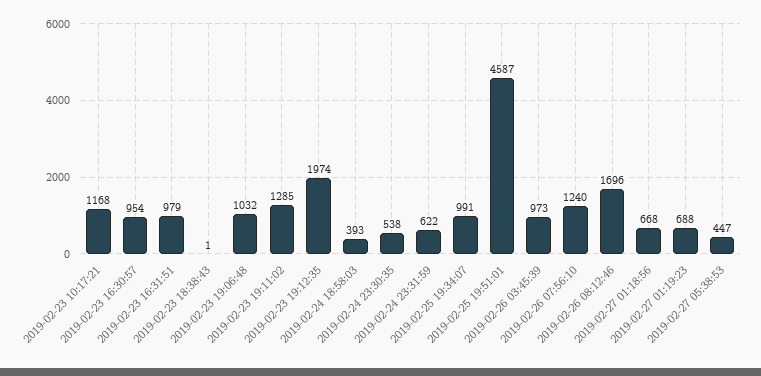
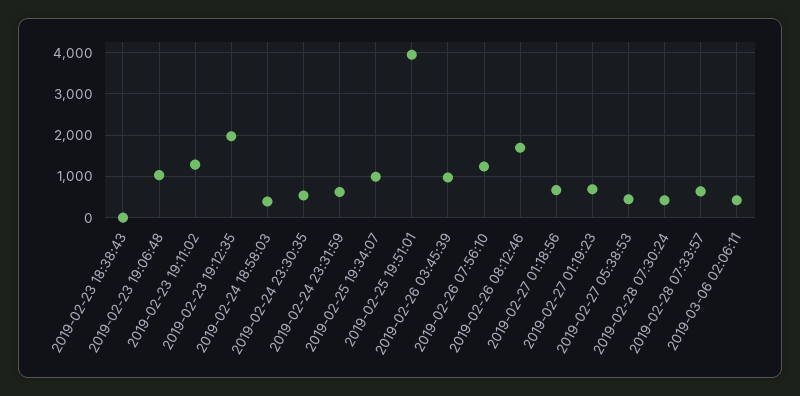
2019-02-23 10:17:21: 1168 -> none
2019-02-23 16:30:57: 954 -> none
2019-02-23 16:31:51: 979 -> none
2019-02-25 19:51:01: 4587 -> 4000
2019-02-28 07:30:24: none -> 400
2019-02-28 07:33:57: none -> 600
2019-03-06 02:06:11: none -> 400

